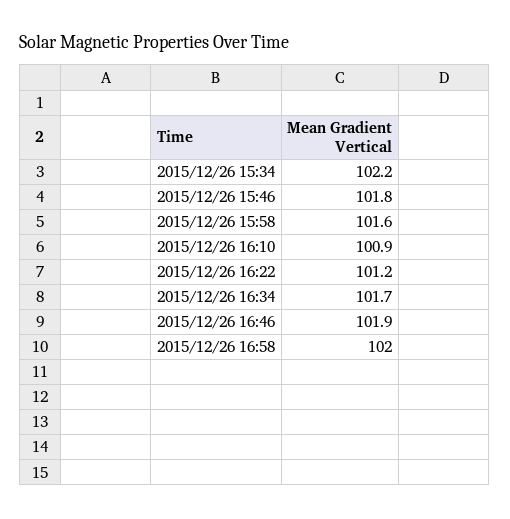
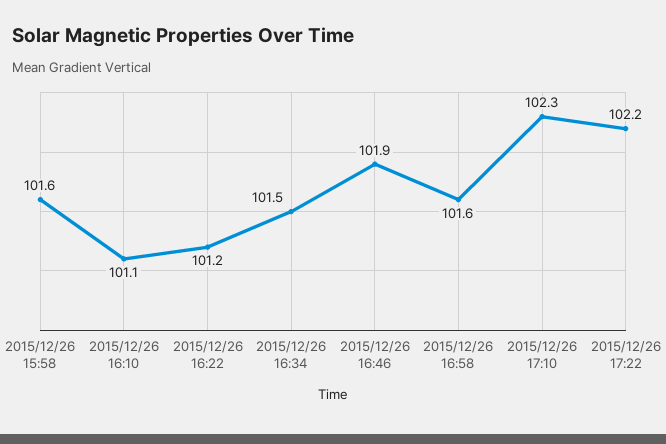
2015/12/26 15:34: 102.2 -> none
2015/12/26 15:46: 101.8 -> none
2015/12/26 16:10: 100.9 -> 101.1
2015/12/26 16:34: 101.7 -> 101.5
2015/12/26 16:58: 102 -> 101.6
2015/12/26 17:10: none -> 102.3
2015/12/26 17:22: none -> 102.2

